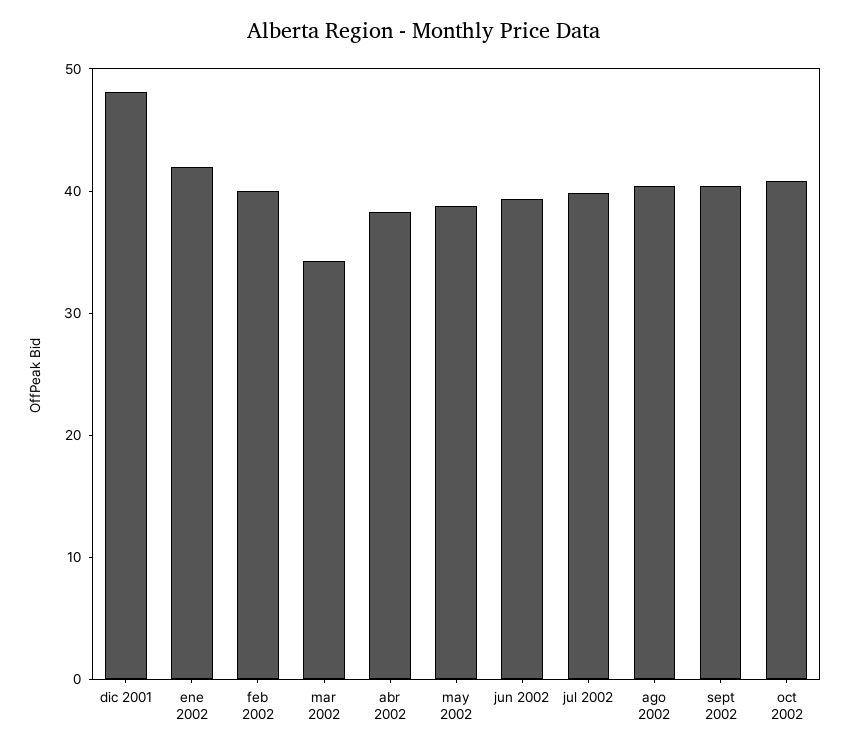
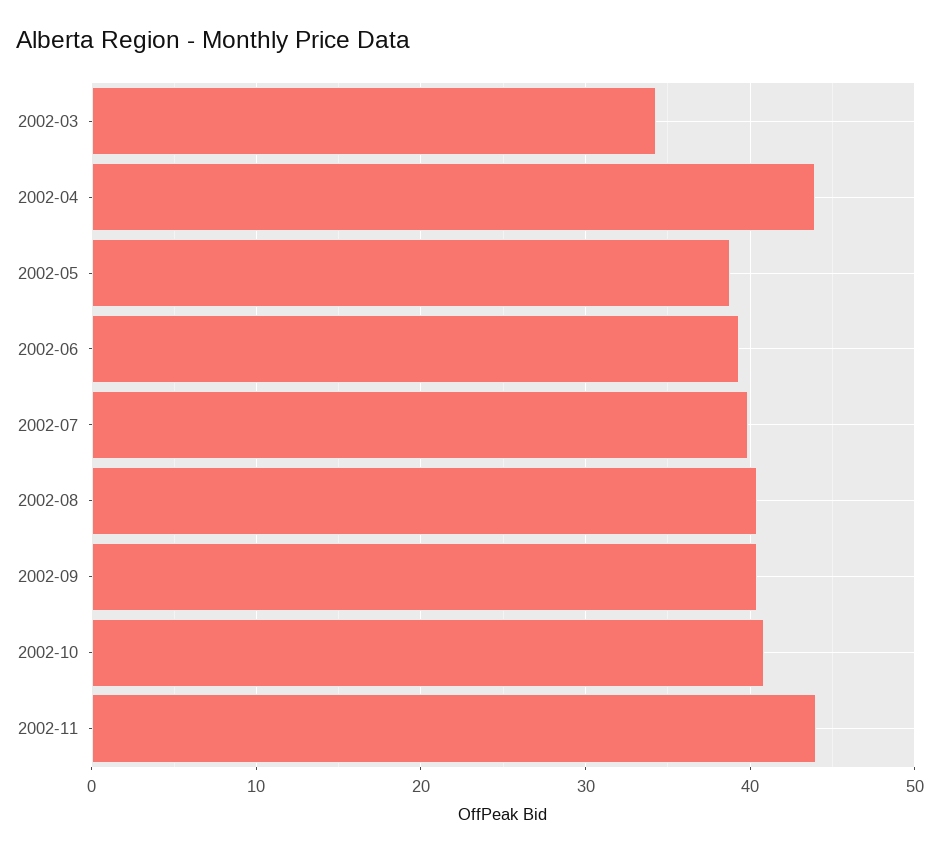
dic 2001: 48 -> none
ene 2002: 42 -> none
feb 2002: 40 -> none
abr 2002: 38 -> 44
2002-11: none -> 44

